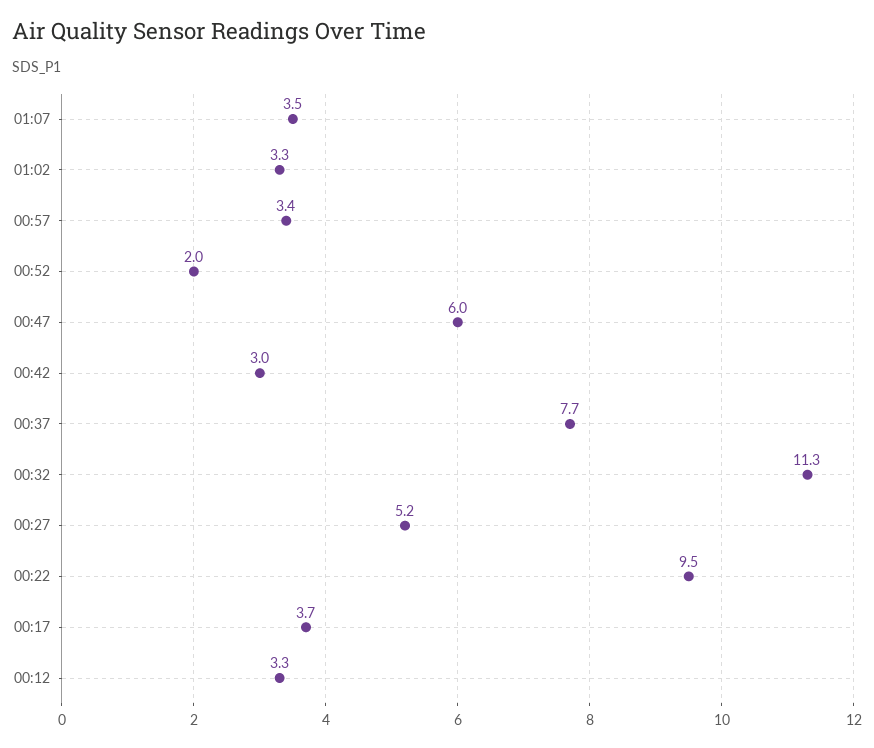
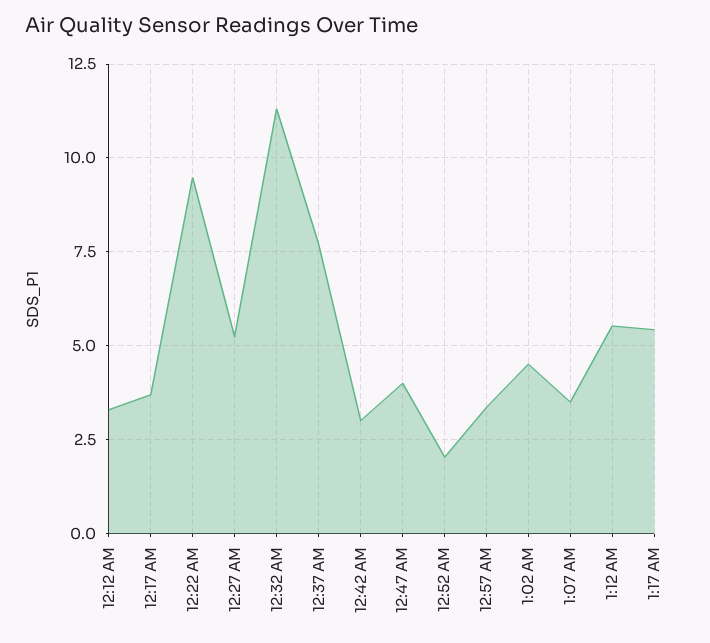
01:02: 3.3 -> 4.5
00:47: 6 -> 4
1:12 AM: none -> 5.5
1:17 AM: none -> 5.5

